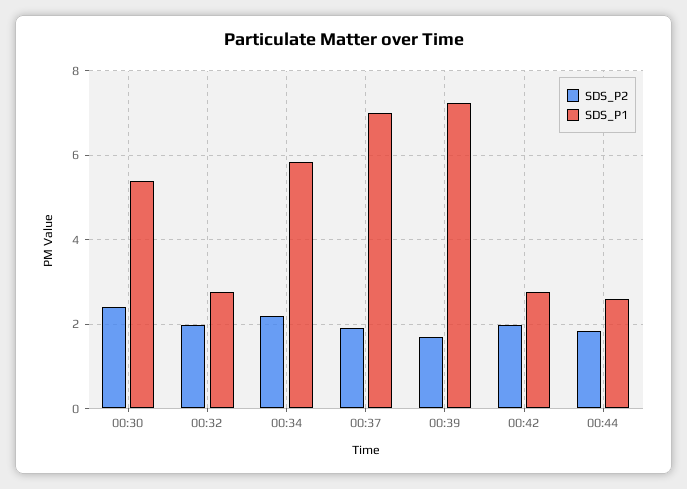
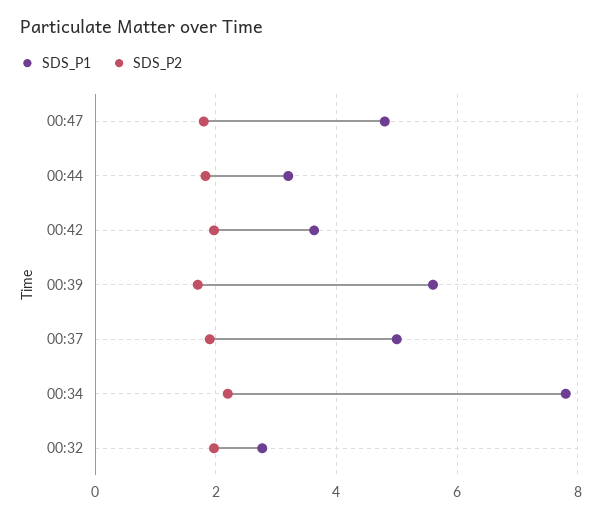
SDS_P2, 00:30: 2.4 -> none
SDS_P1, 00:30: 5.4 -> none
SDS_P1, 00:34: 5.8 -> 7.8
SDS_P1, 00:37: 7 -> 5
SDS_P1, 00:39: 7.2 -> 5.6
SDS_P1, 00:42: 2.8 -> 3.6
SDS_P1, 00:44: 2.6 -> 3.2
SDS_P1, 00:47: none -> 4.8
SDS_P2, 00:47: none -> 1.8

